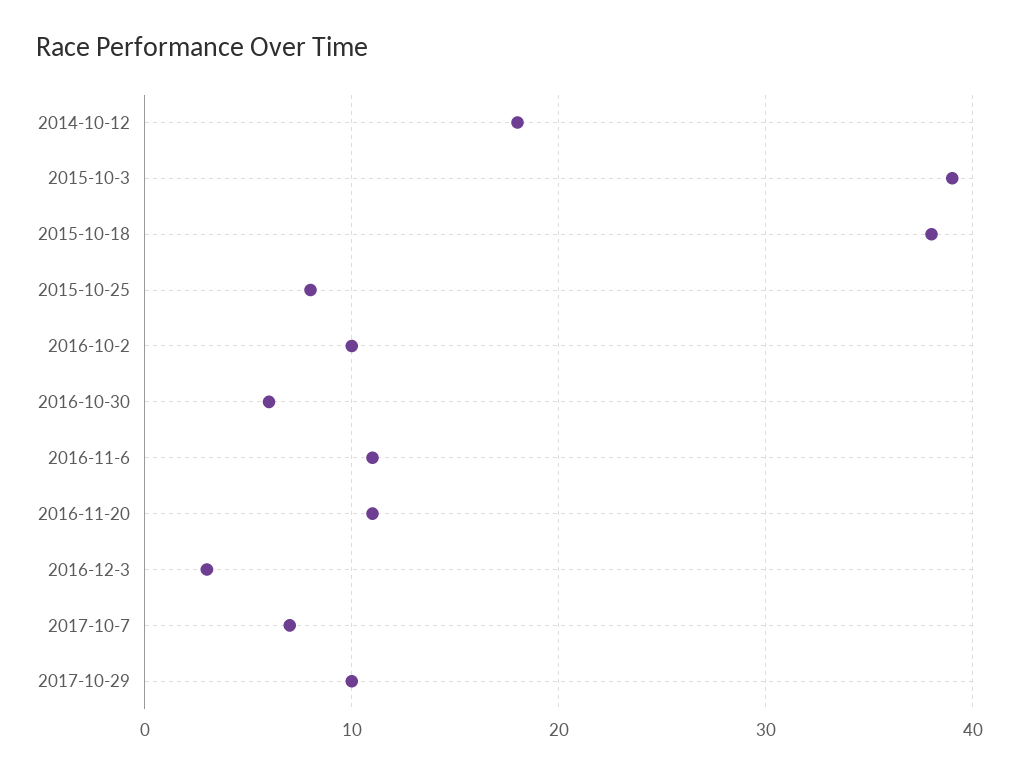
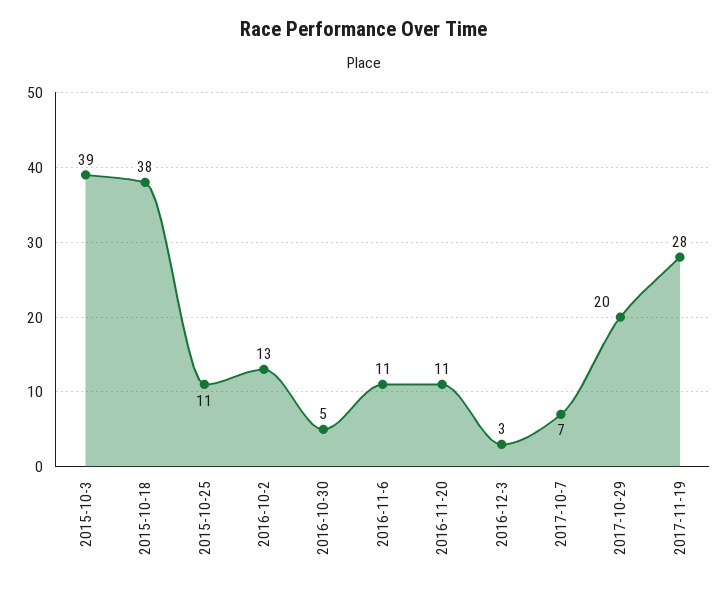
2014-10-12: 18 -> none
2015-10-25: 8 -> 11
2016-10-2: 10 -> 13
2016-10-30: 6 -> 5
2017-10-29: 10 -> 20
2017-11-19: none -> 28

